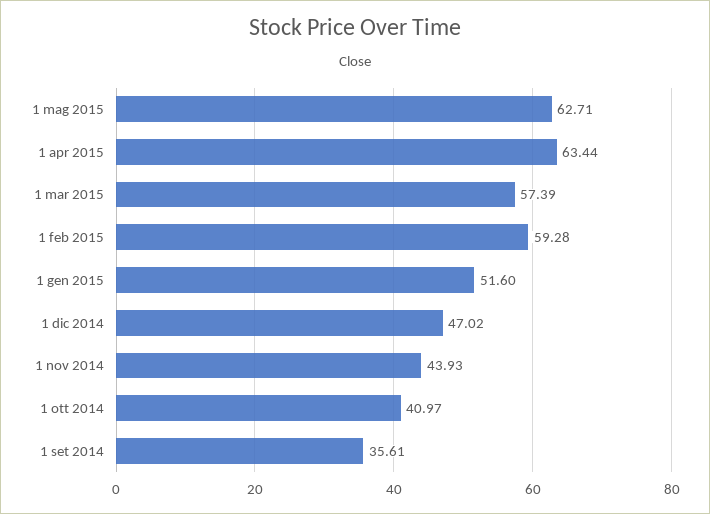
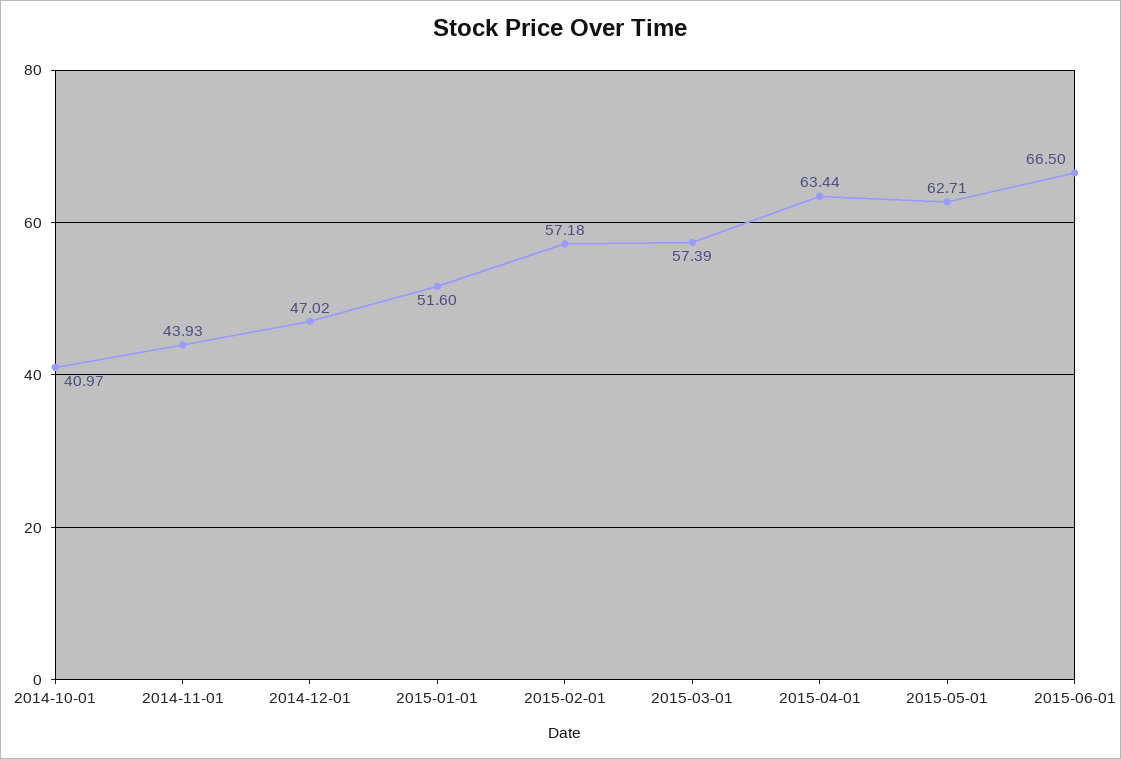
1 feb 2015: 59.28 -> 57.18
1 set 2014: 35.61 -> none
2015-06-01: none -> 66.5

